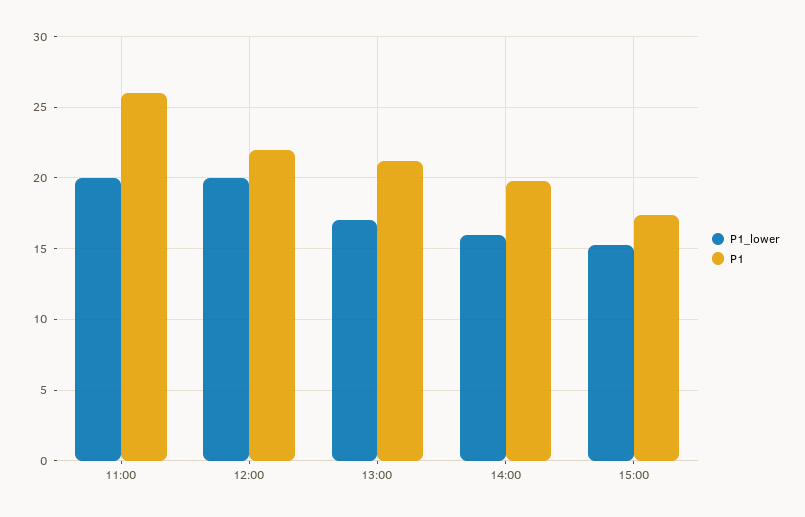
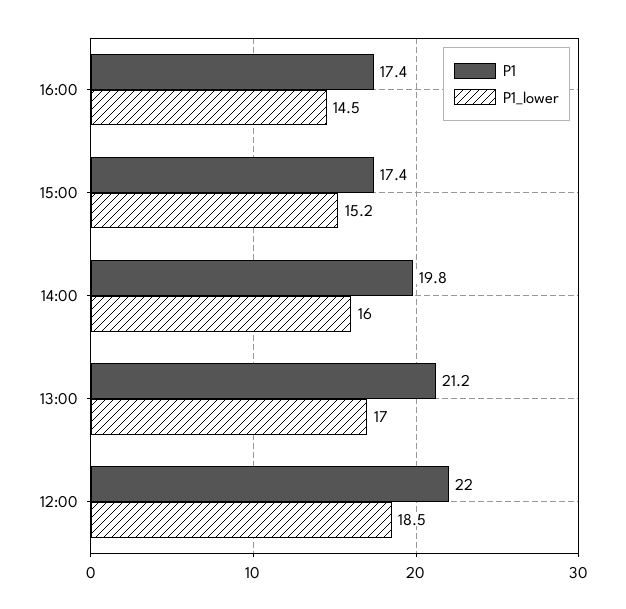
P1_lower, 11:00: 20 -> none
P1, 11:00: 26 -> none
P1_lower, 12:00: 20 -> 18.5
P1, 16:00: none -> 17.4
P1_lower, 16:00: none -> 14.5

